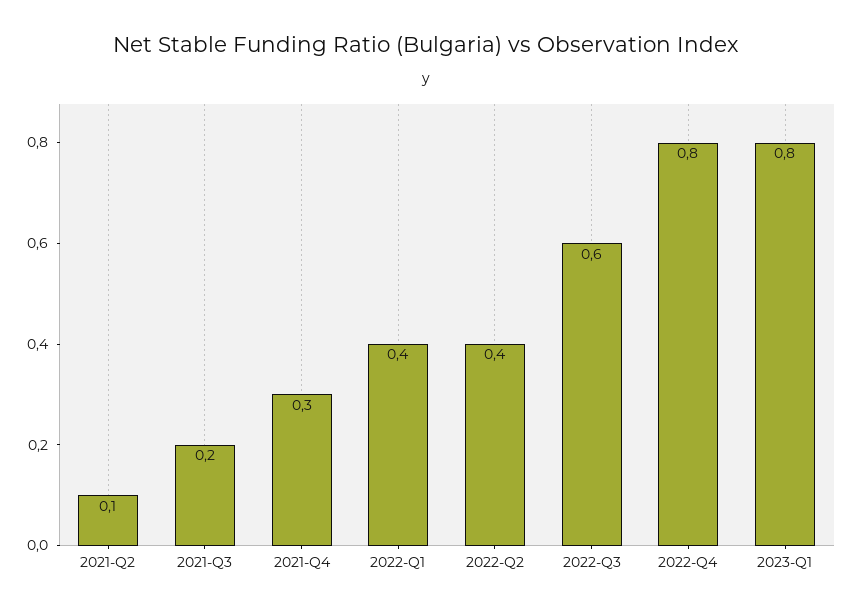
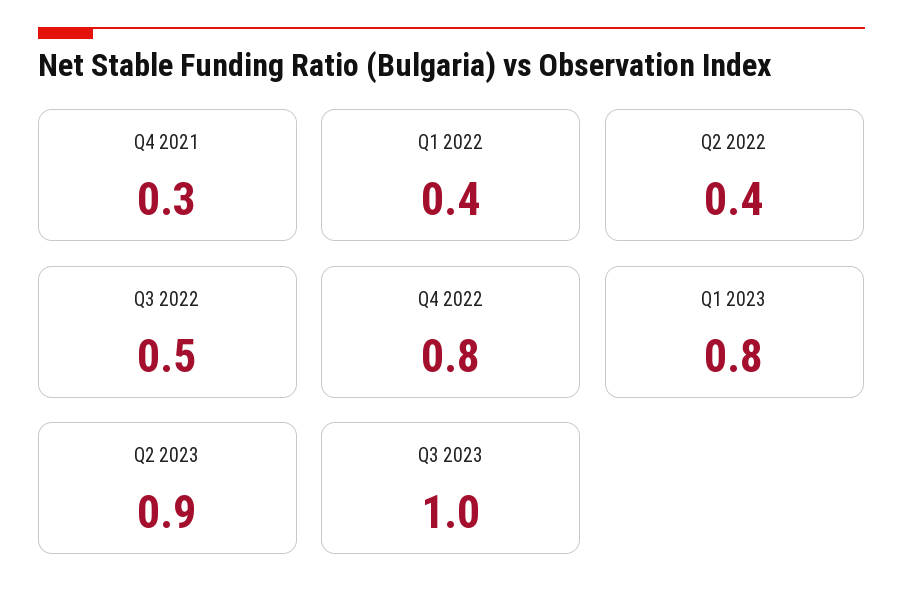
2021-Q2: 0.1 -> none
2021-Q3: 0.2 -> none
2022-Q3: 0.6 -> 0.5
Q2 2023: none -> 0.9
Q3 2023: none -> 1

